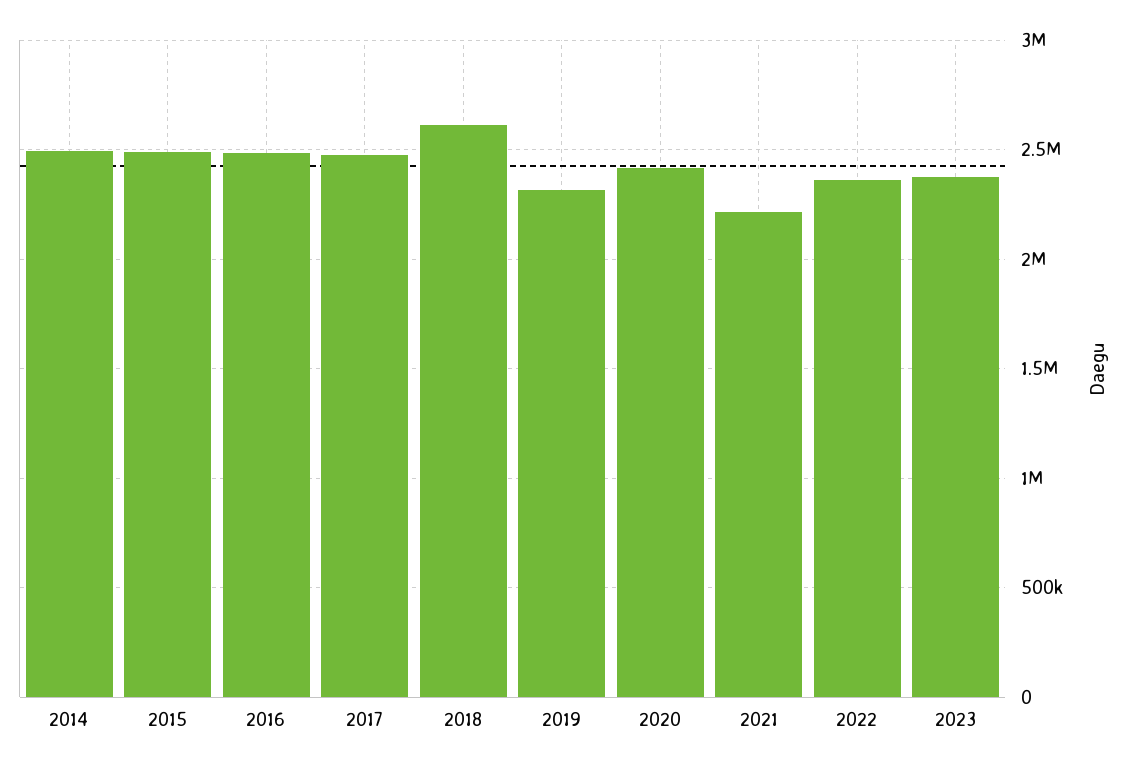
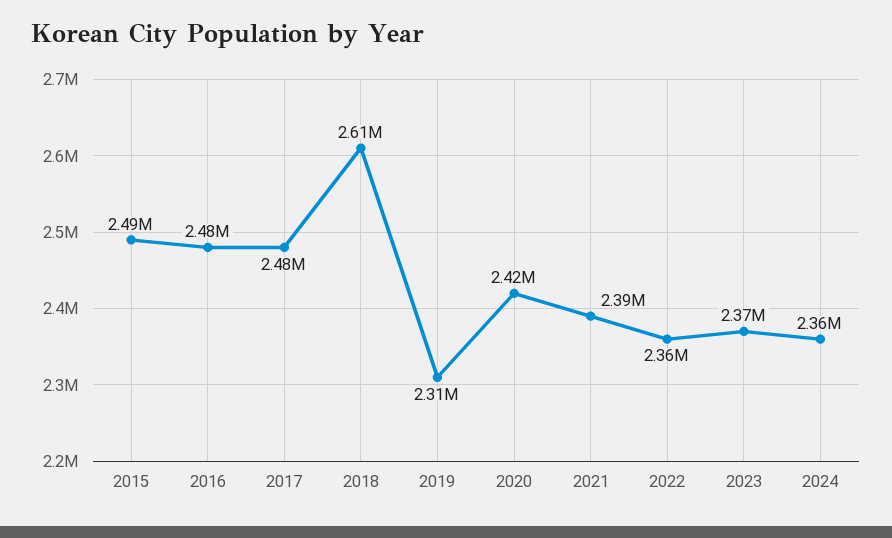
2014: 2500000 -> none
2021: 2200000 -> 2390000
2024: none -> 2360000

